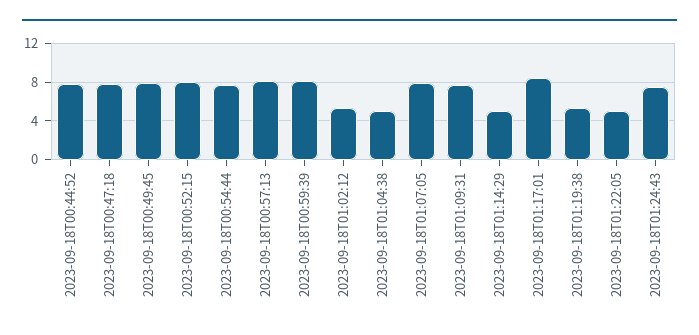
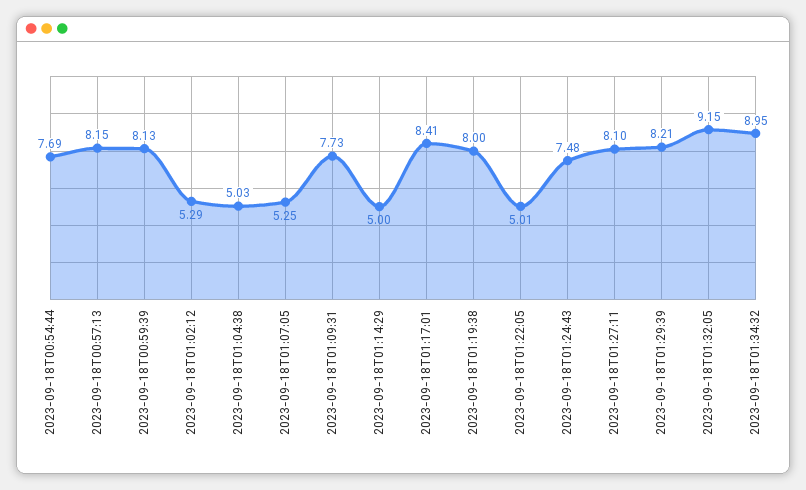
2023-09-18T00:44:52: 8 -> none
2023-09-18T00:47:18: 8 -> none
2023-09-18T00:49:45: 8 -> none
2023-09-18T00:52:15: 8 -> none
2023-09-18T01:07:05: 8 -> 5.25
2023-09-18T01:19:38: 5 -> 8
2023-09-18T01:27:11: none -> 8.1
2023-09-18T01:29:39: none -> 8.21
2023-09-18T01:32:05: none -> 9.15
2023-09-18T01:34:32: none -> 8.95

